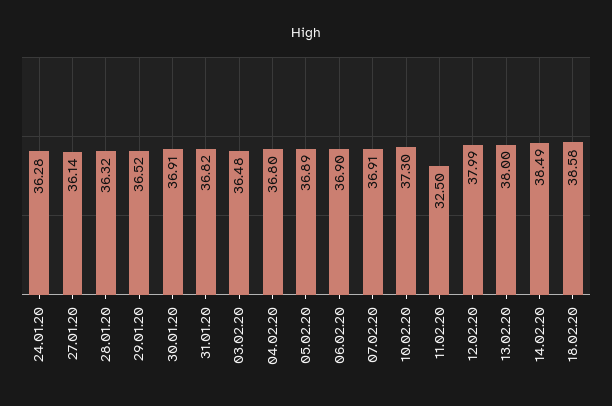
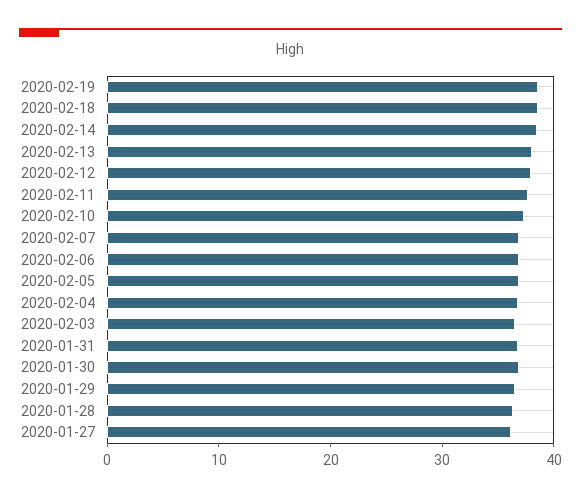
24.01.20: 36.28 -> none
11.02.20: 32.5 -> 38
2020-02-19: none -> 38

